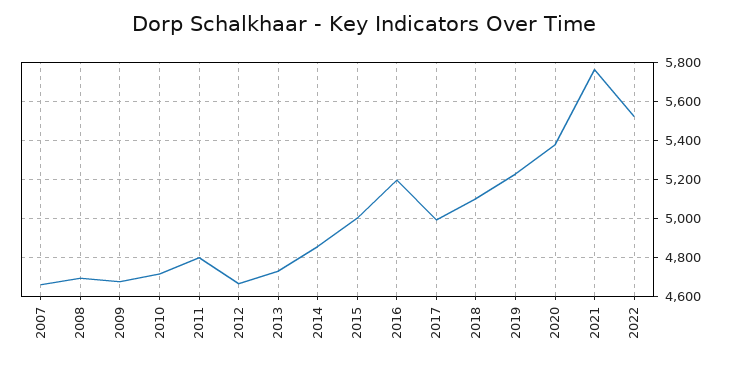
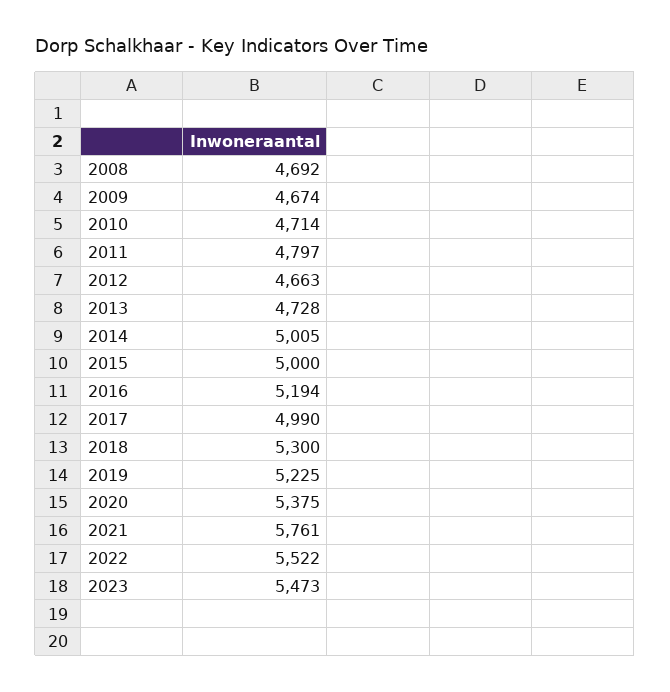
2007: 4650 -> none
2014: 4850 -> 5005
2018: 5100 -> 5300
2023: none -> 5473

